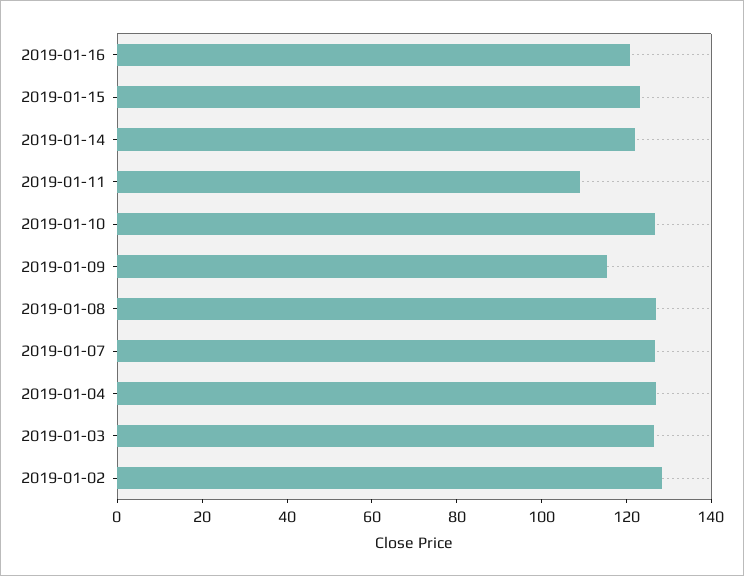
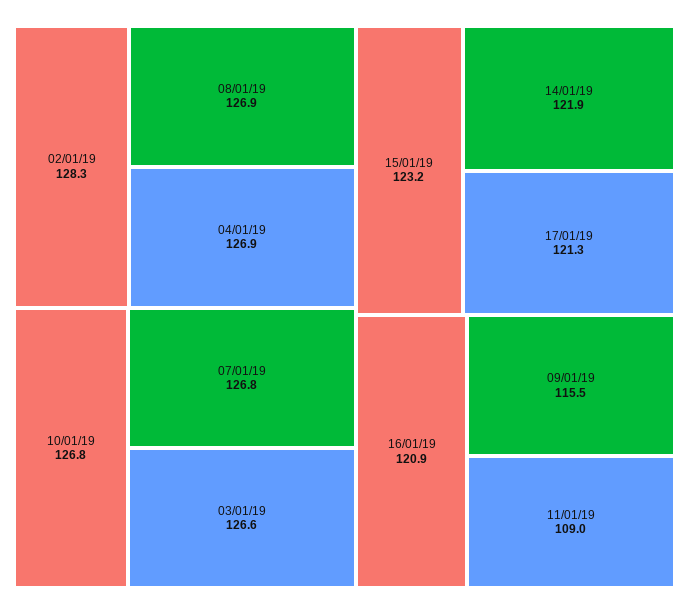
17/01/19: none -> 121.3

